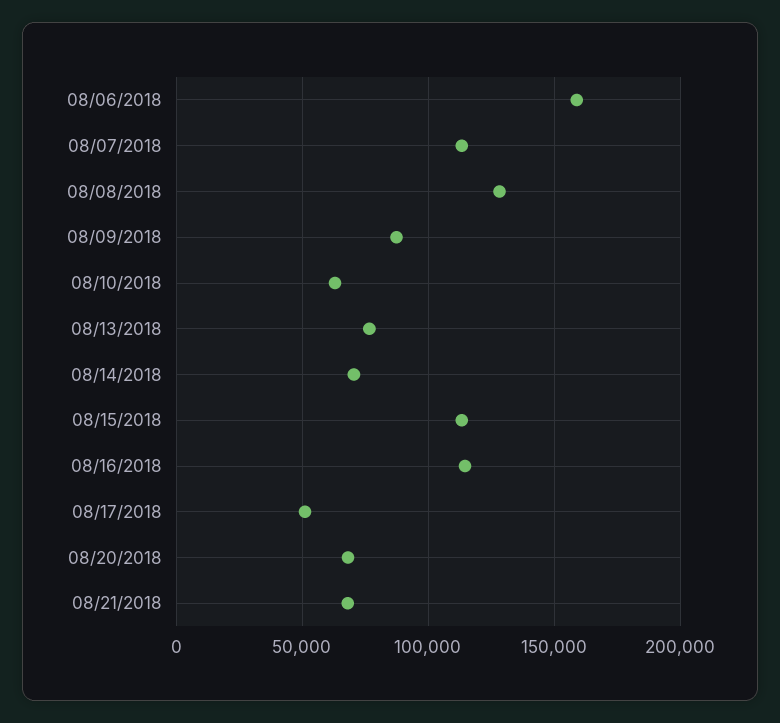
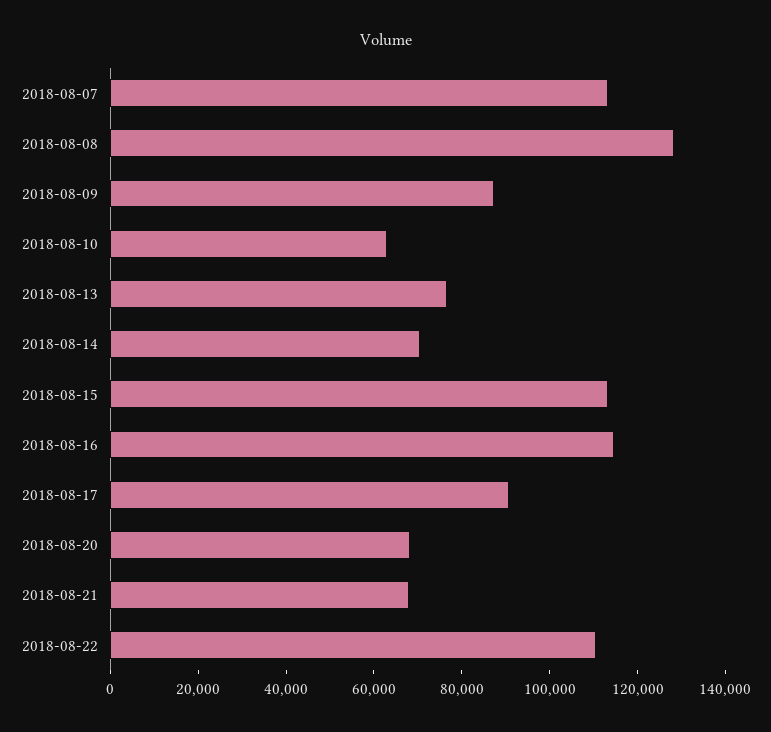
08/06/2018: 160000 -> none
08/17/2018: 50000 -> 90000
2018-08-22: none -> 110000

